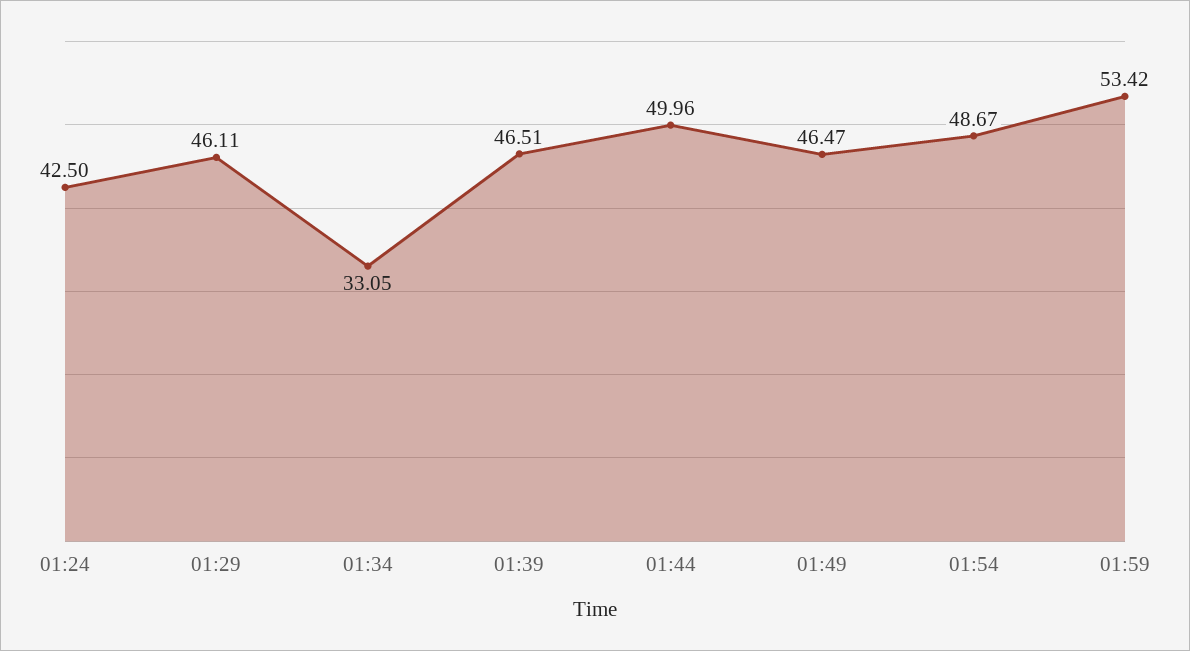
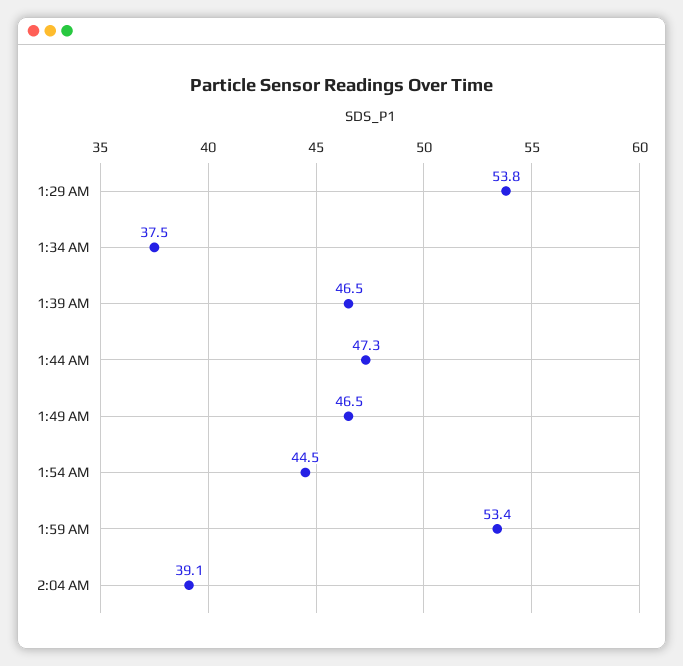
01:24: 42.5 -> none
01:29: 46.11 -> 53.8
01:34: 33.05 -> 37.5
01:44: 49.96 -> 47.3
01:54: 48.67 -> 44.5
2:04 AM: none -> 39.1

